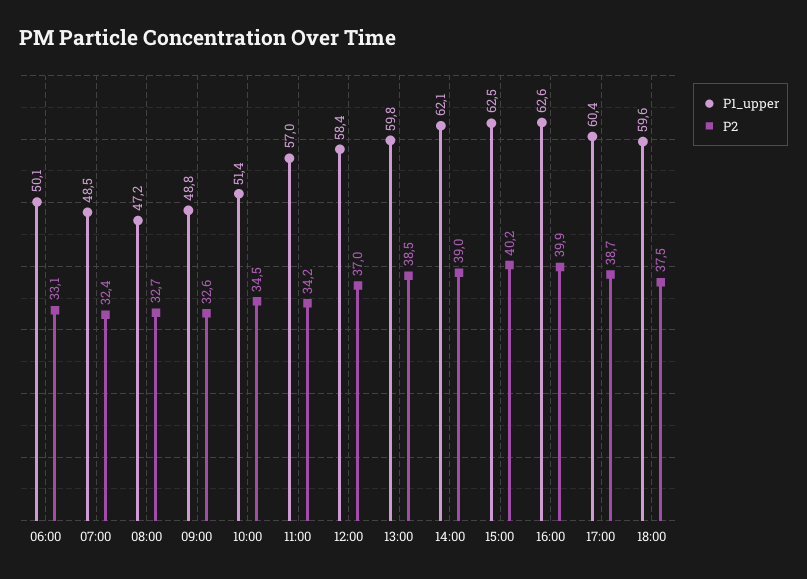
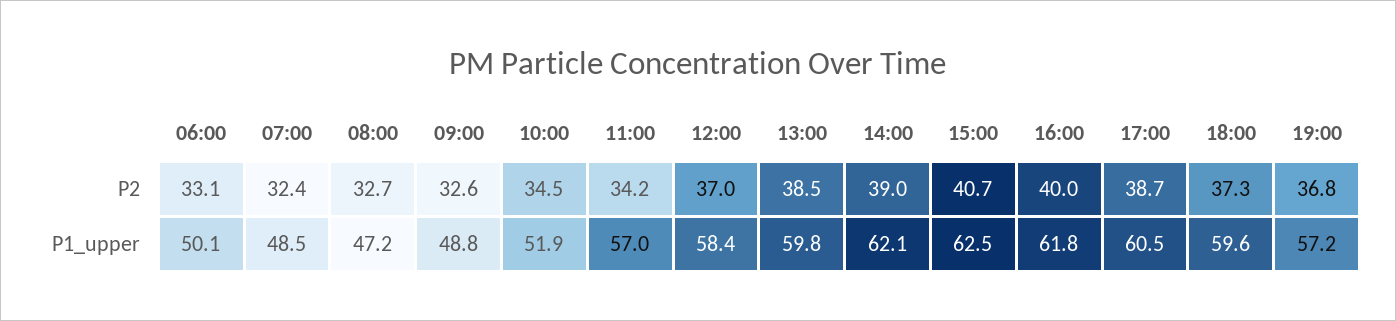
P1_upper, 10:00: 51.4 -> 51.9
P2, 15:00: 40.2 -> 40.7
P1_upper, 16:00: 62.6 -> 61.8
P2, 16:00: 39.9 -> 40
P1_upper, 17:00: 60.4 -> 60.5
P2, 18:00: 37.5 -> 37.3
P2, 19:00: none -> 36.8
P1_upper, 19:00: none -> 57.2

